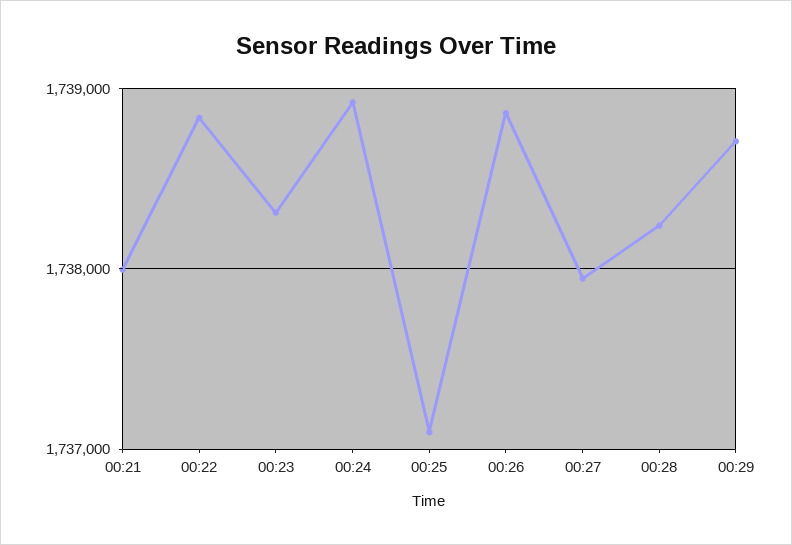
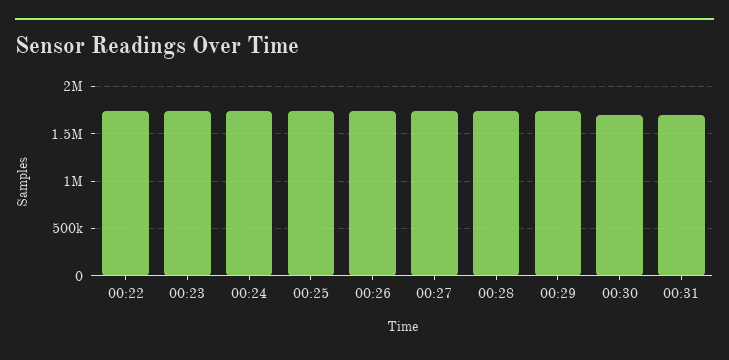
00:21: 1738000 -> none
00:30: none -> 1700000
00:31: none -> 1700000

